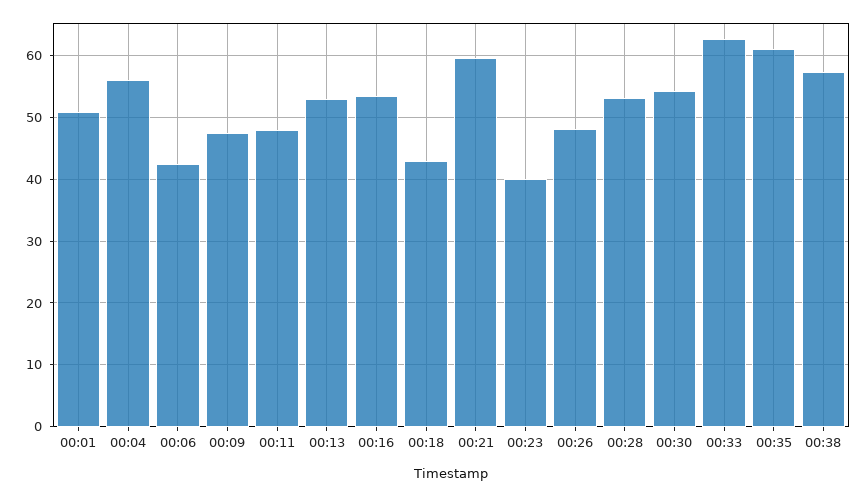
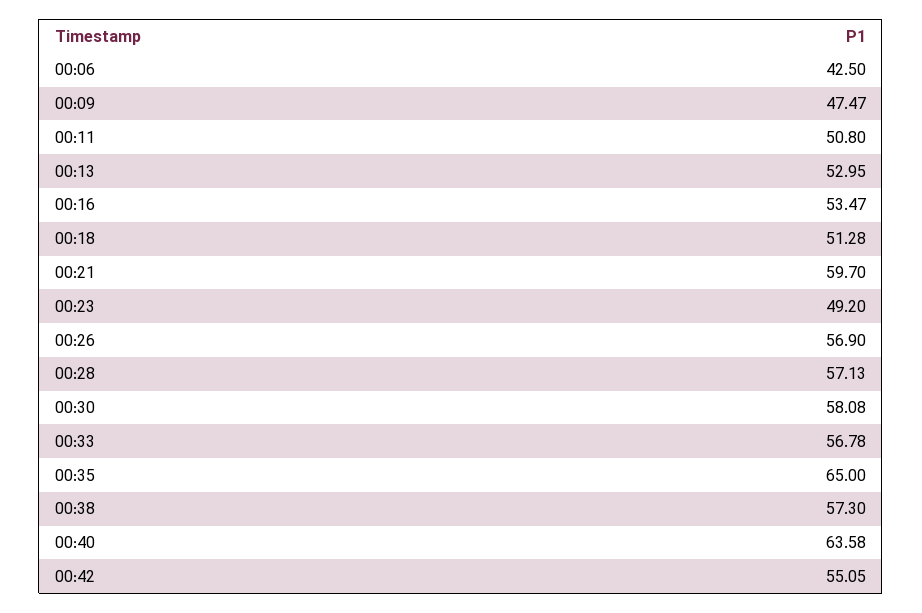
00:01: 51 -> none
00:04: 56 -> none
00:11: 48 -> 50.8
00:18: 43 -> 51.28
00:23: 40 -> 49.2
00:26: 48 -> 56.9
00:28: 53 -> 57.13
00:30: 54 -> 58.08
00:33: 63 -> 56.78
00:35: 61 -> 65
00:40: none -> 63.58
00:42: none -> 55.05

